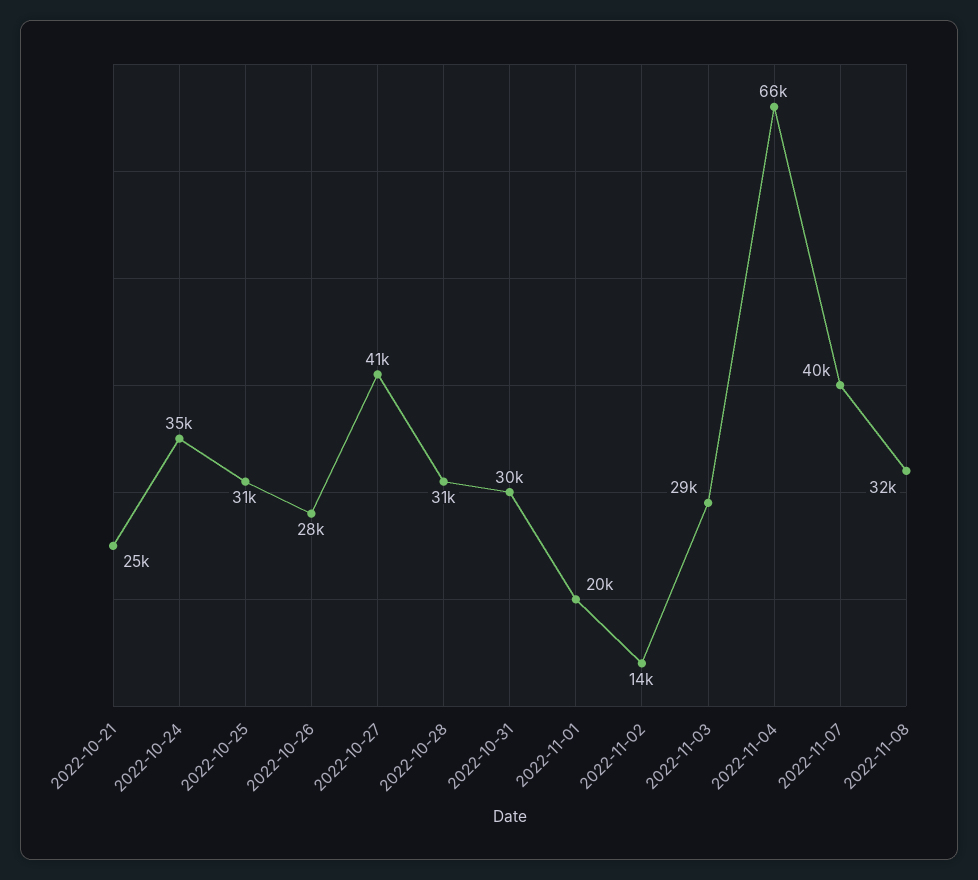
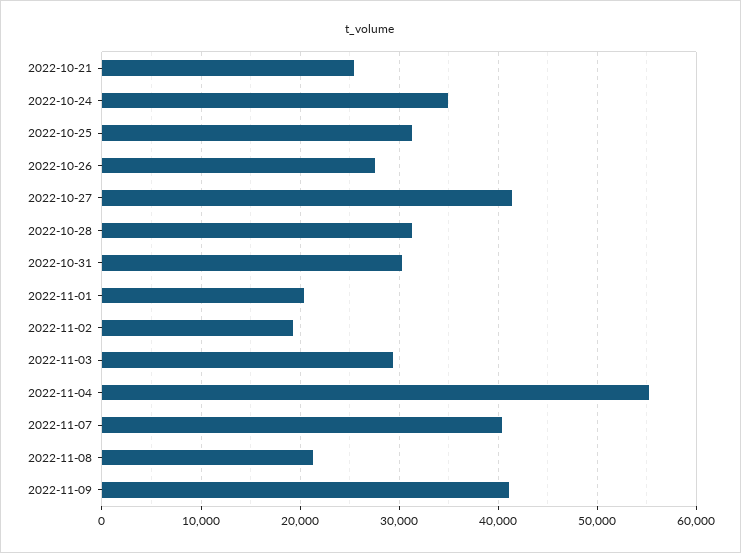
2022-11-02: 14000 -> 19000
2022-11-04: 66000 -> 55000
2022-11-08: 32000 -> 21000
2022-11-09: none -> 41000

